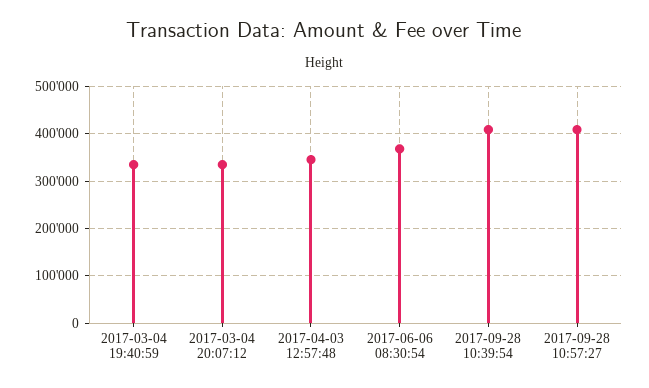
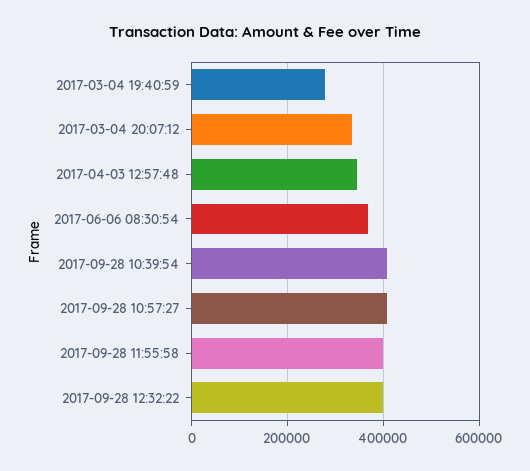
2017-03-04 19:40:59: 340000 -> 280000
2017-09-28 11:55:58: none -> 400000
2017-09-28 12:32:22: none -> 400000

